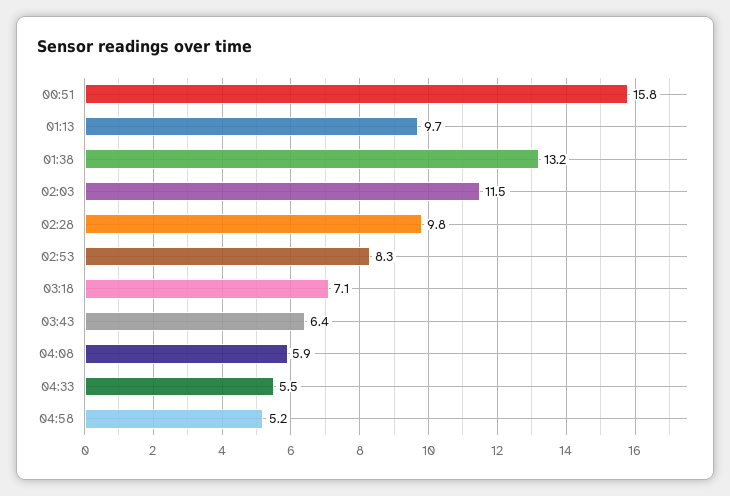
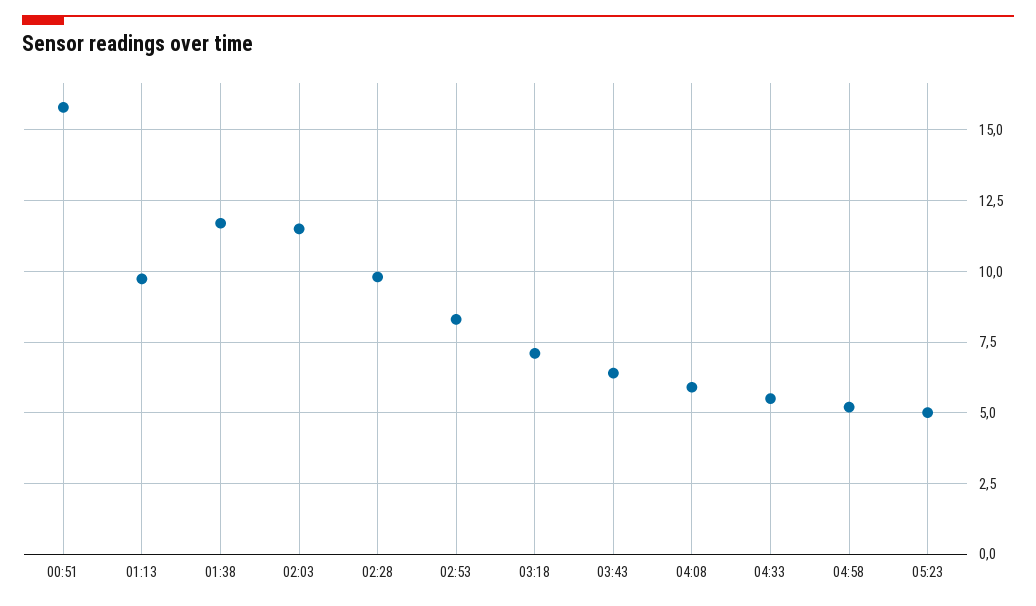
01:38: 13.2 -> 11.75
05:23: none -> 5

